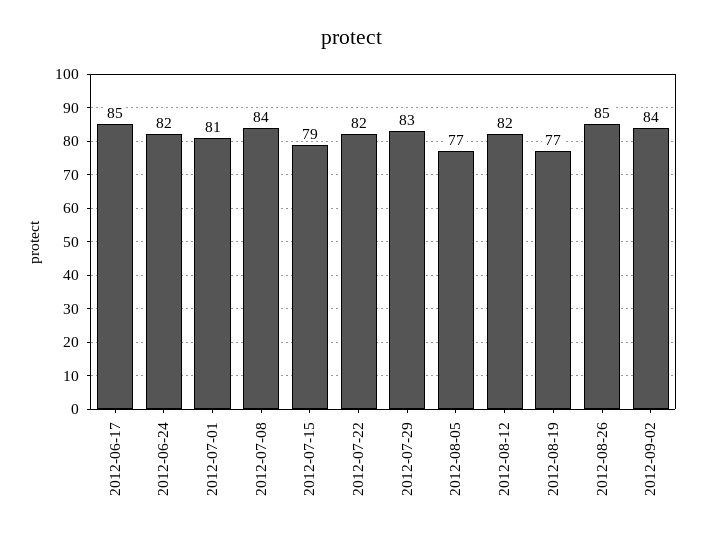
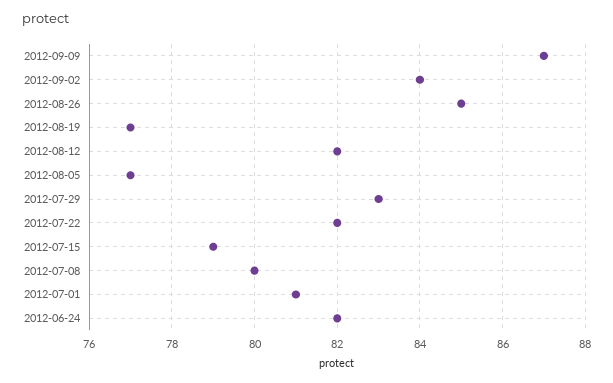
2012-06-17: 85 -> none
2012-07-08: 84 -> 80
2012-09-09: none -> 87

